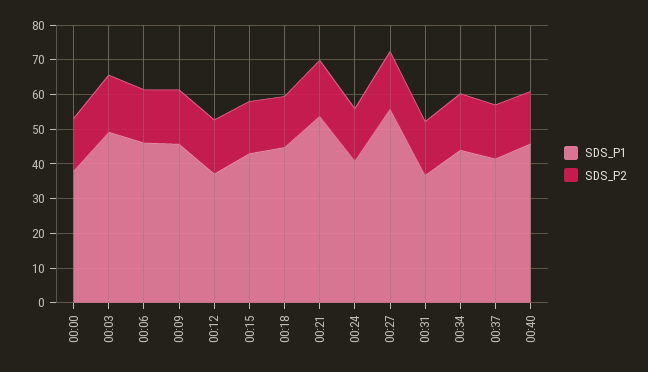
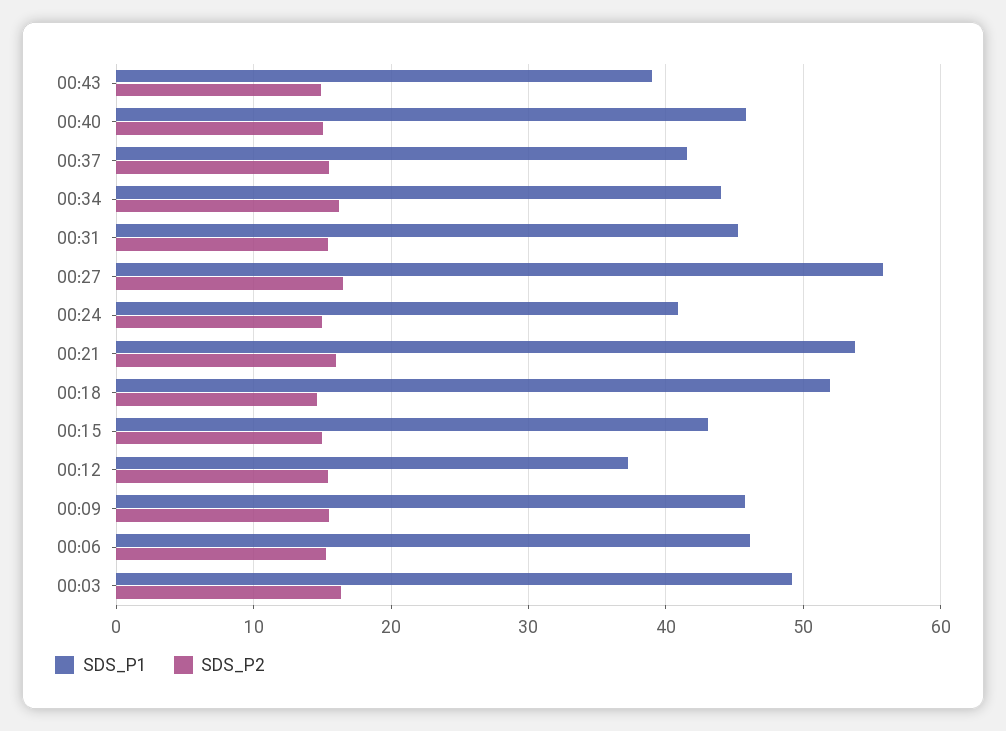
SDS_P1, 00:00: 37.5 -> none
SDS_P2, 00:00: 15 -> none
SDS_P1, 00:18: 45 -> 52
SDS_P1, 00:31: 37.5 -> 45
SDS_P1, 00:43: none -> 39
SDS_P2, 00:43: none -> 15

